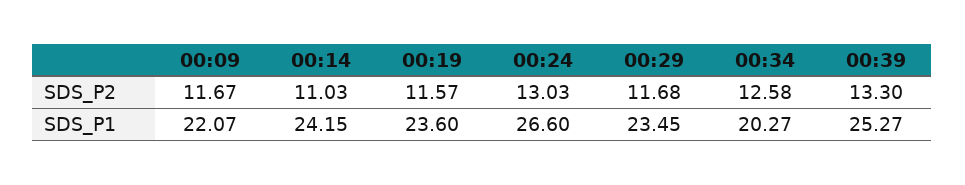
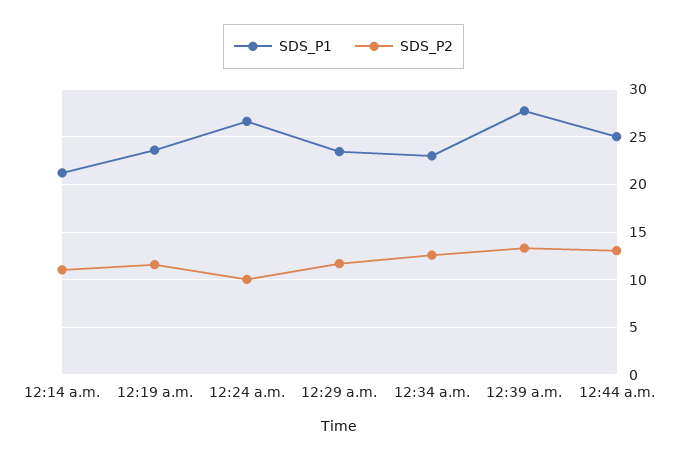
SDS_P2, 00:09: 11.67 -> none
SDS_P2, 00:24: 13.03 -> 10
SDS_P1, 00:09: 22.07 -> none
SDS_P1, 00:14: 24.15 -> 21
SDS_P1, 00:34: 20.27 -> 23
SDS_P1, 00:39: 25.27 -> 28
SDS_P1, 12:44 a.m.: none -> 25
SDS_P2, 12:44 a.m.: none -> 13

